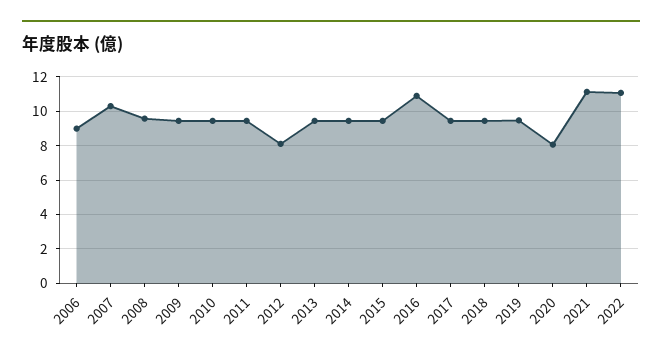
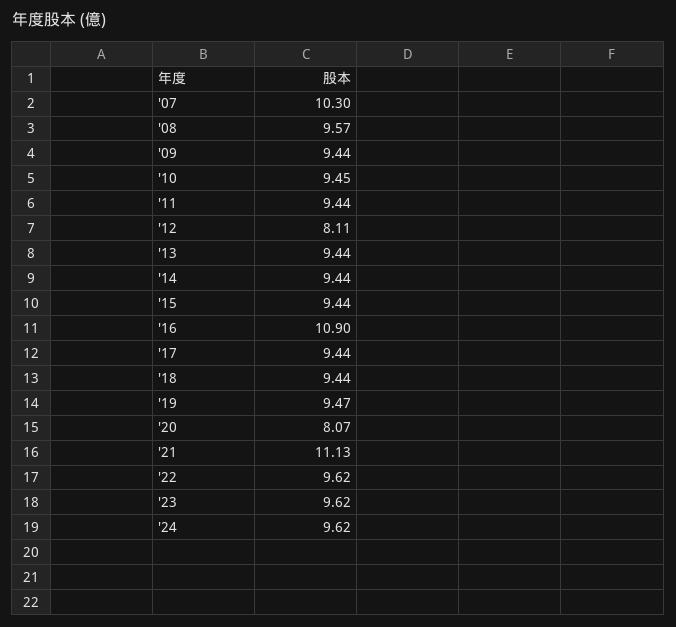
2006: 9 -> none
2022: 11 -> 9.62
'23: none -> 9.62
'24: none -> 9.62

